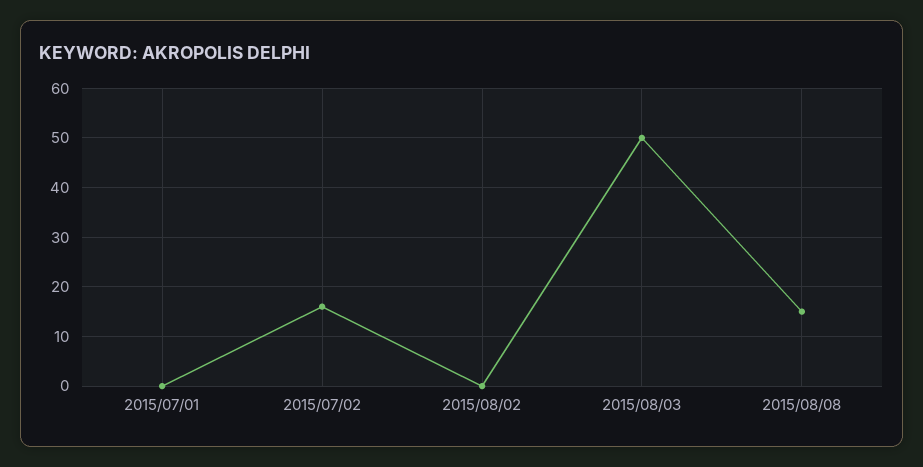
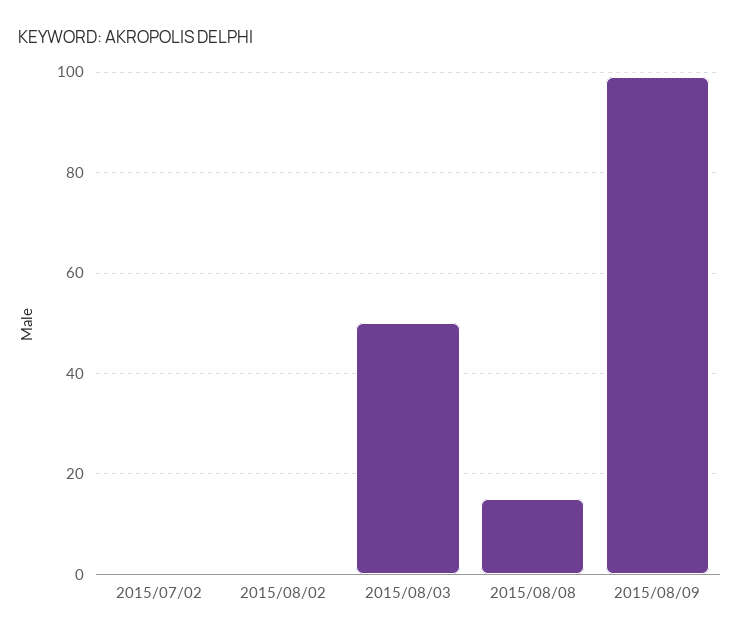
2015/07/01: 0 -> none
2015/07/02: 15 -> 0
2015/08/09: none -> 100

